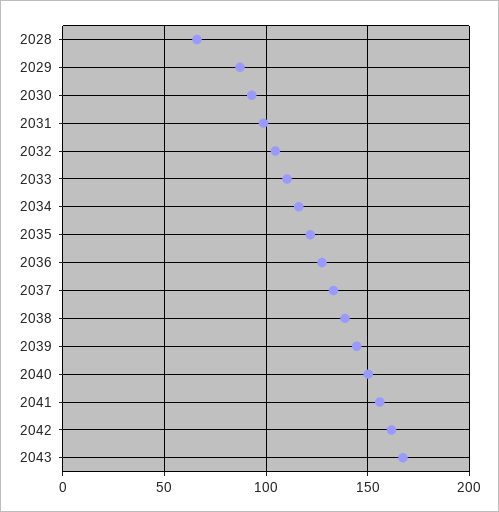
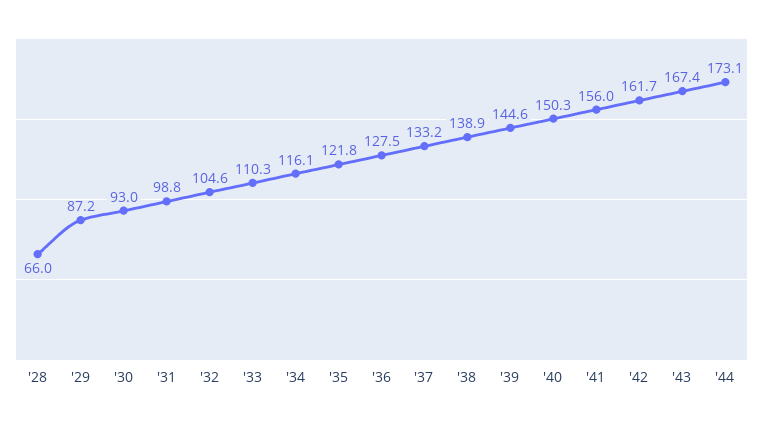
'44: none -> 173.1

